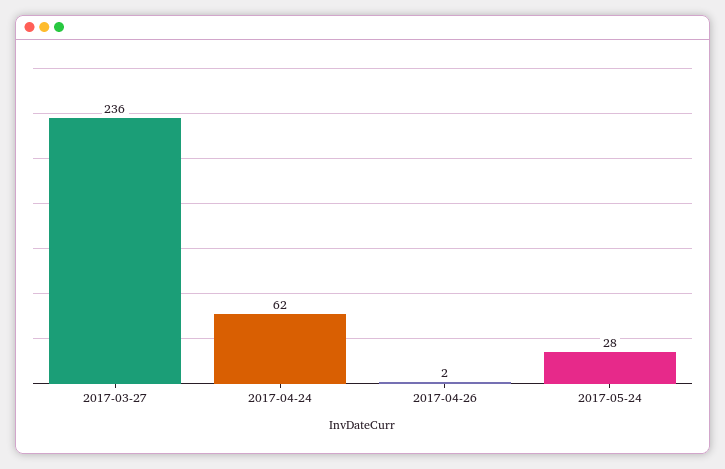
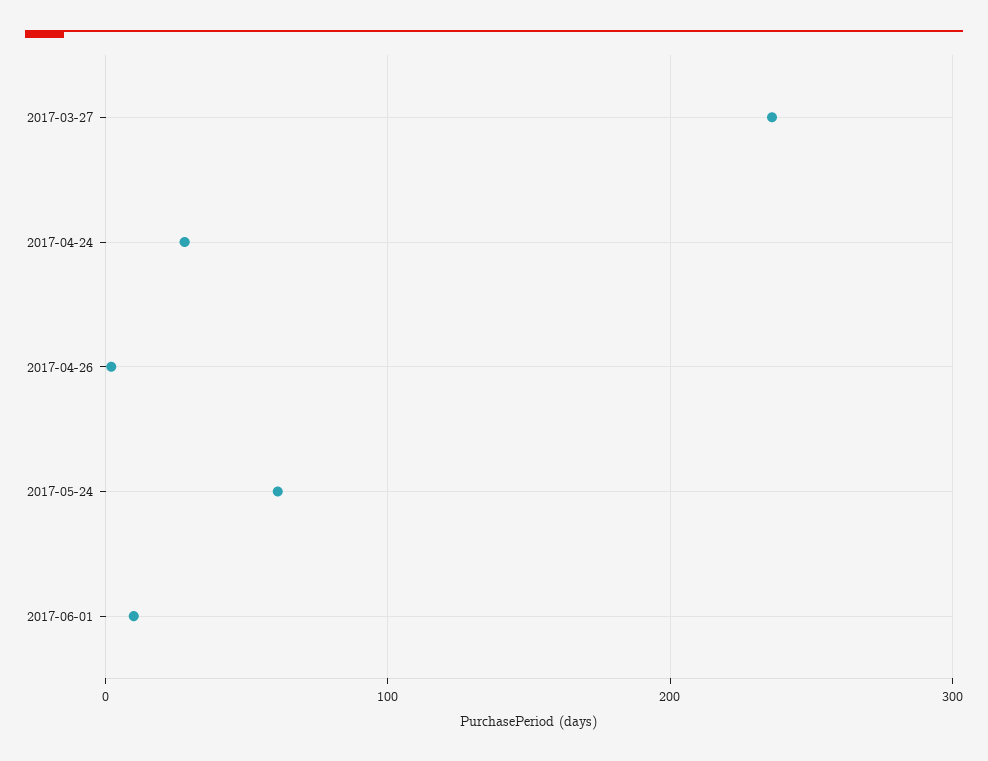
2017-04-24: 62 -> 30
2017-05-24: 28 -> 60
2017-06-01: none -> 10

